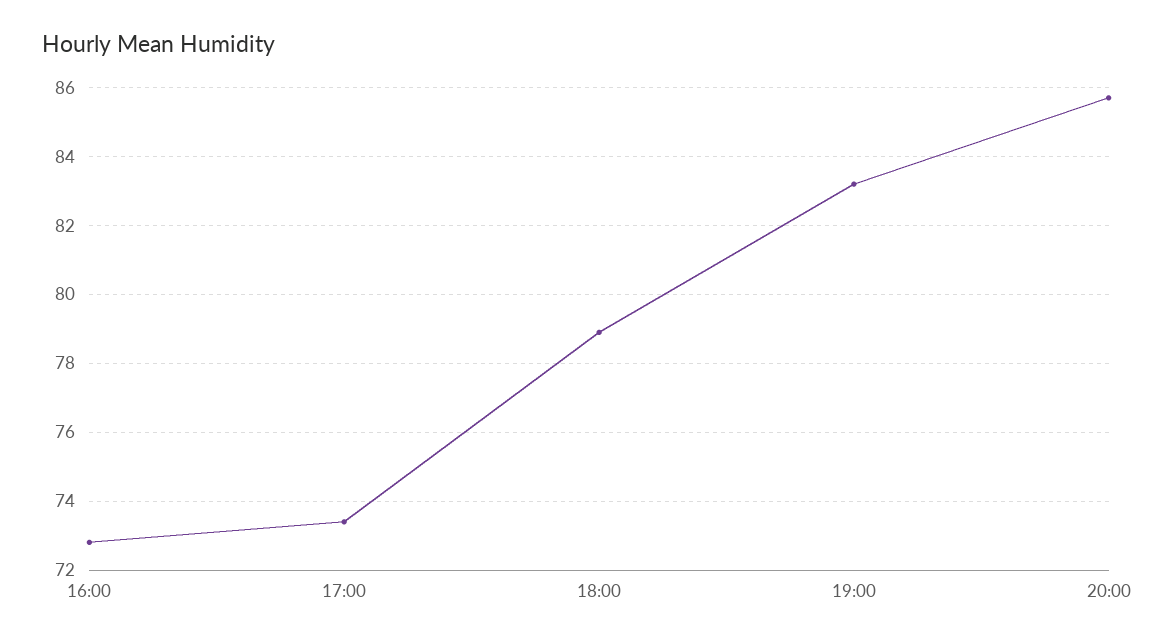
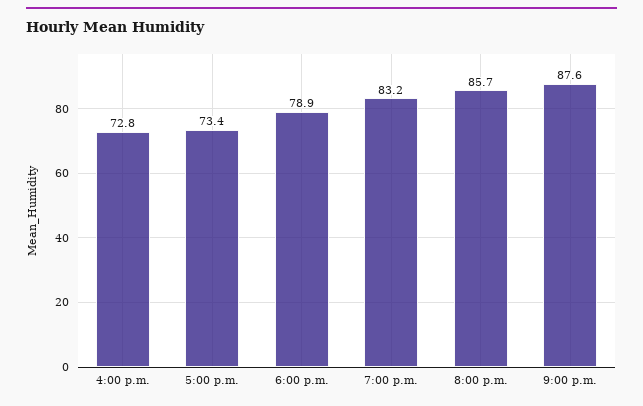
9:00 p.m.: none -> 87.6

